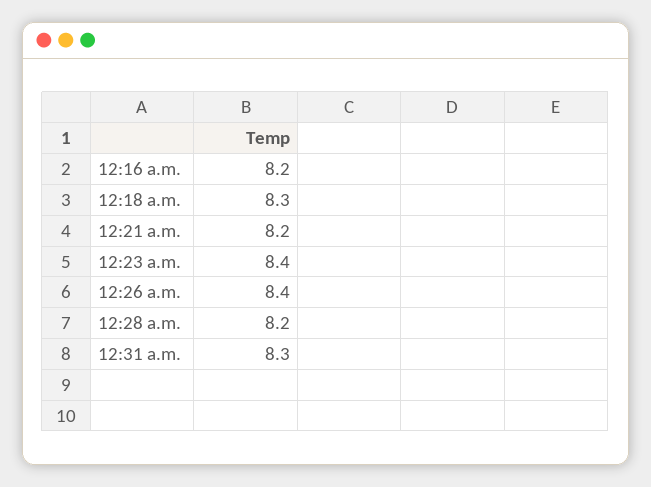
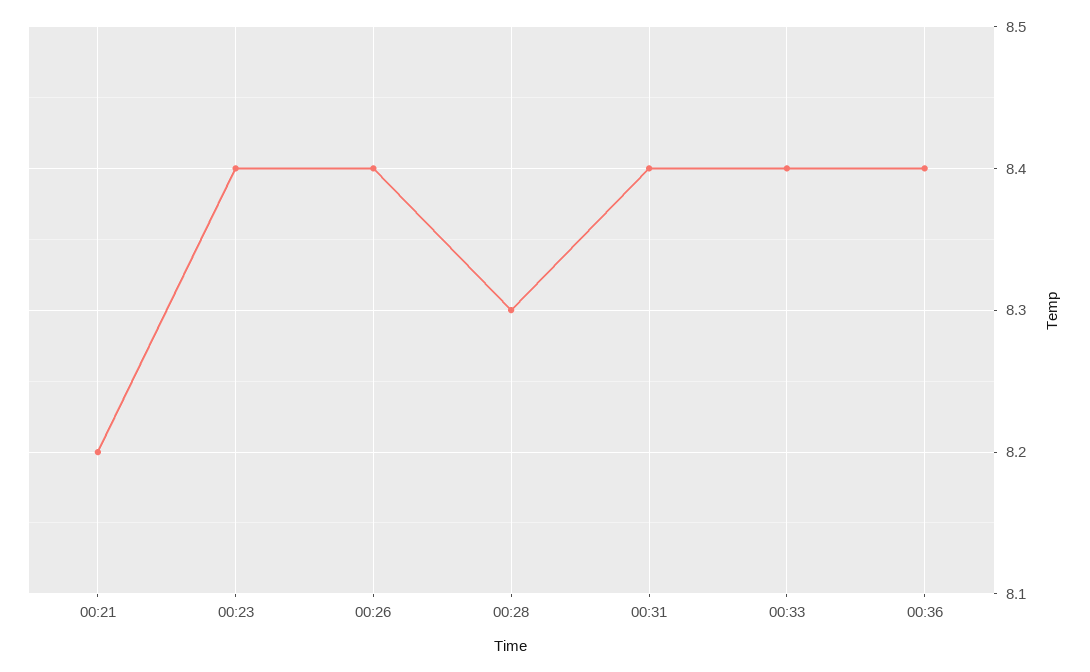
12:16 a.m.: 8.2 -> none
12:18 a.m.: 8.3 -> none
12:28 a.m.: 8.2 -> 8.3
12:31 a.m.: 8.3 -> 8.4
00:33: none -> 8.4
00:36: none -> 8.4

